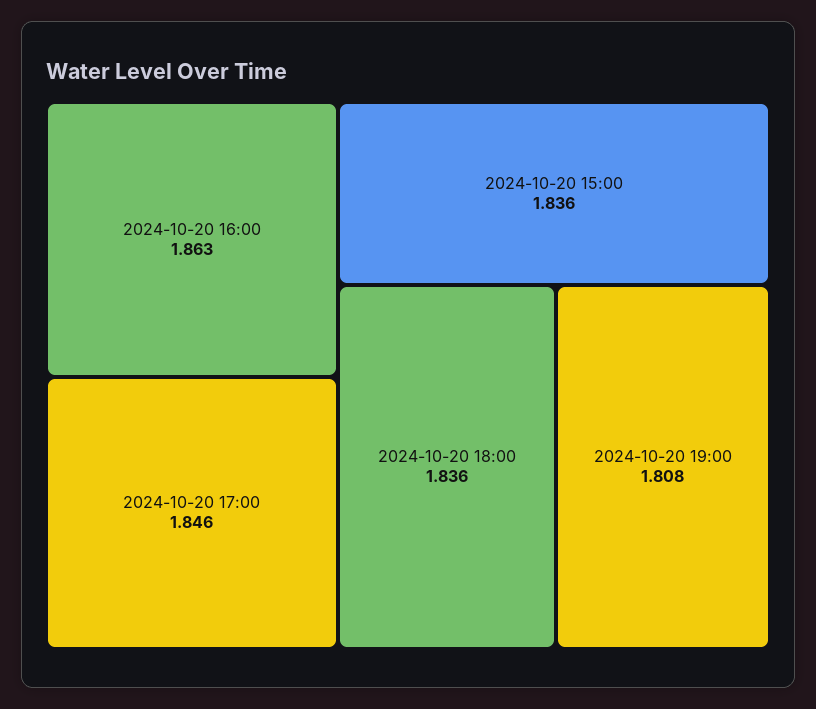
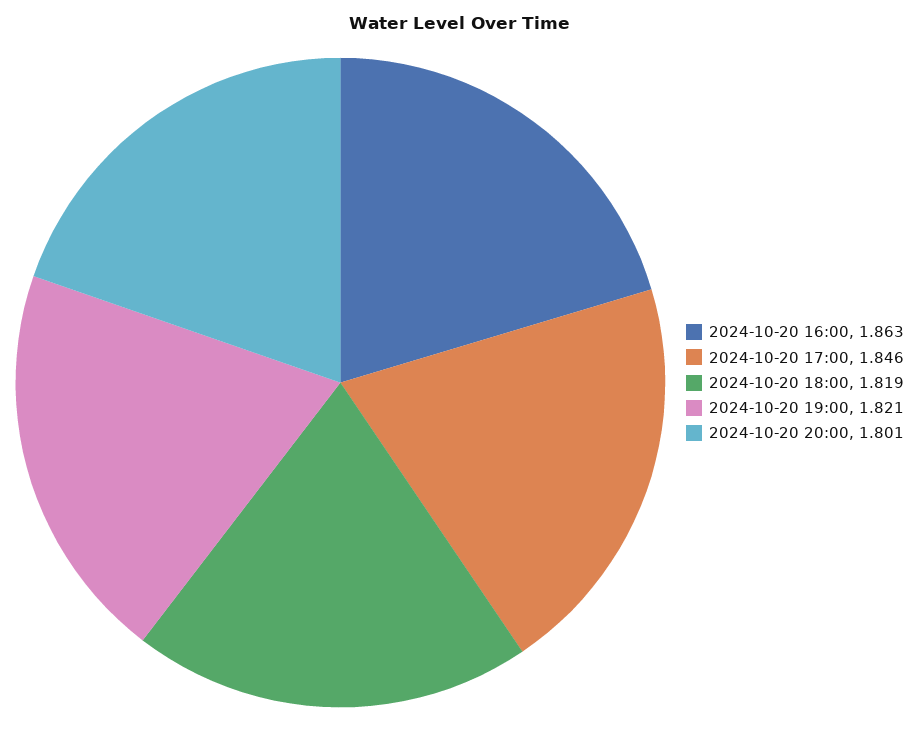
2024-10-20 15:00: 1.836 -> none
2024-10-20 18:00: 1.836 -> 1.819
2024-10-20 19:00: 1.808 -> 1.821
2024-10-20 20:00: none -> 1.801

